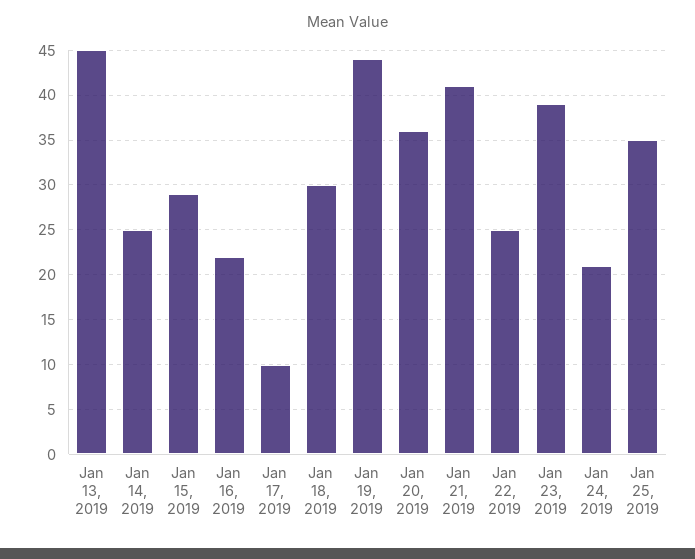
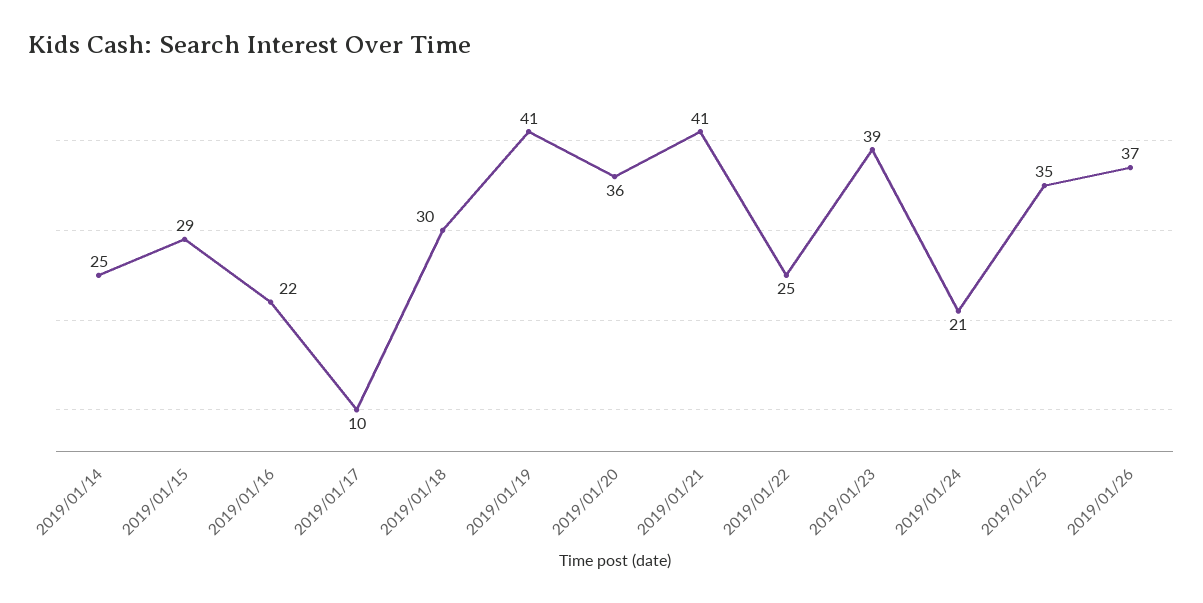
Jan 13, 2019: 45 -> none
Jan 19, 2019: 44 -> 41
2019/01/26: none -> 37

